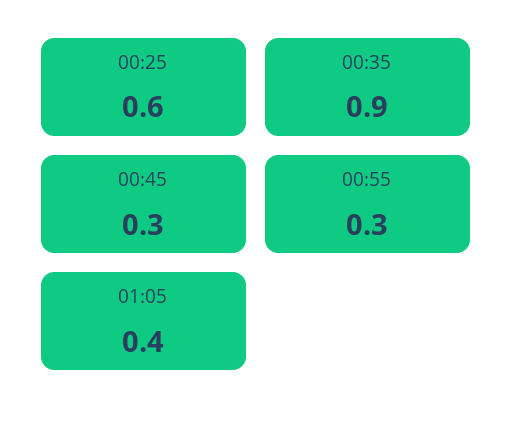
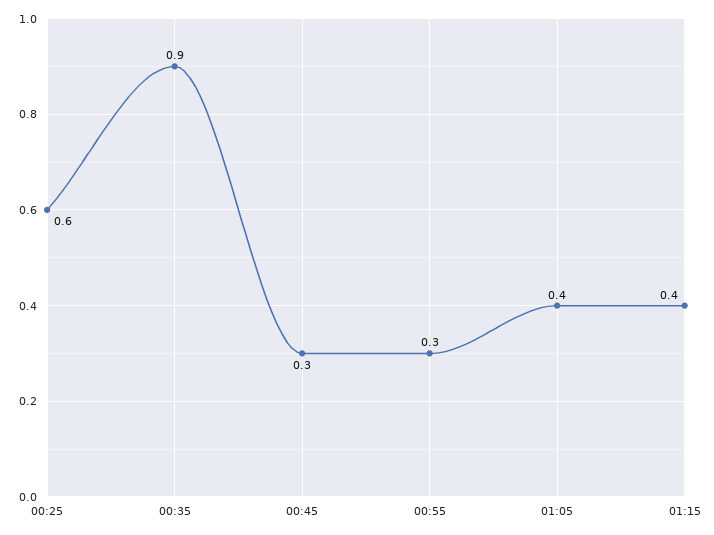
01:15: none -> 0.4

